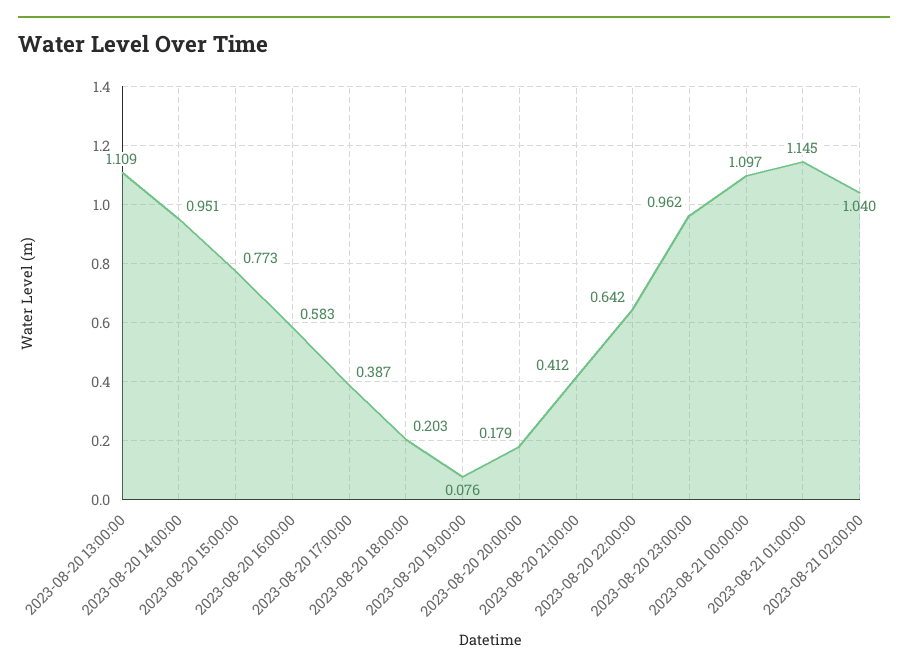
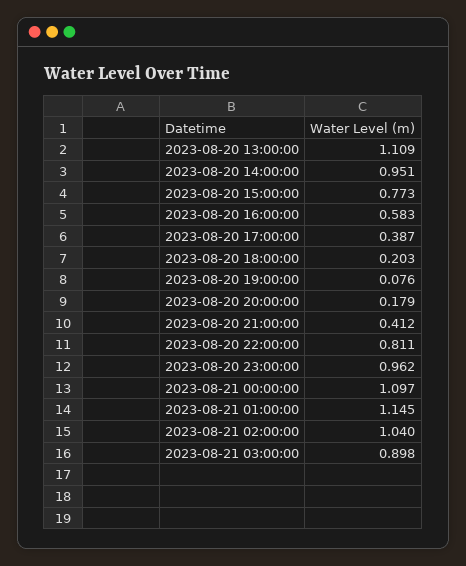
2023-08-20 22:00:00: 0.642 -> 0.811
2023-08-21 03:00:00: none -> 0.898

